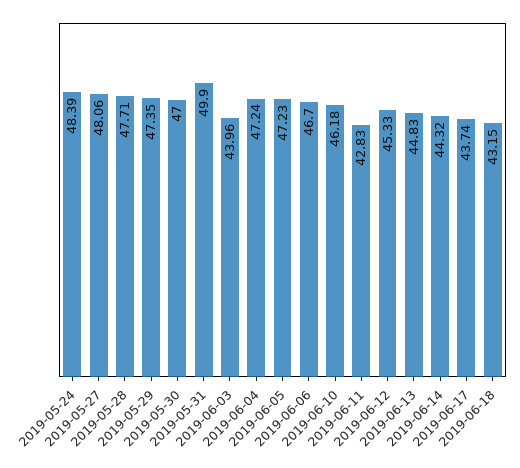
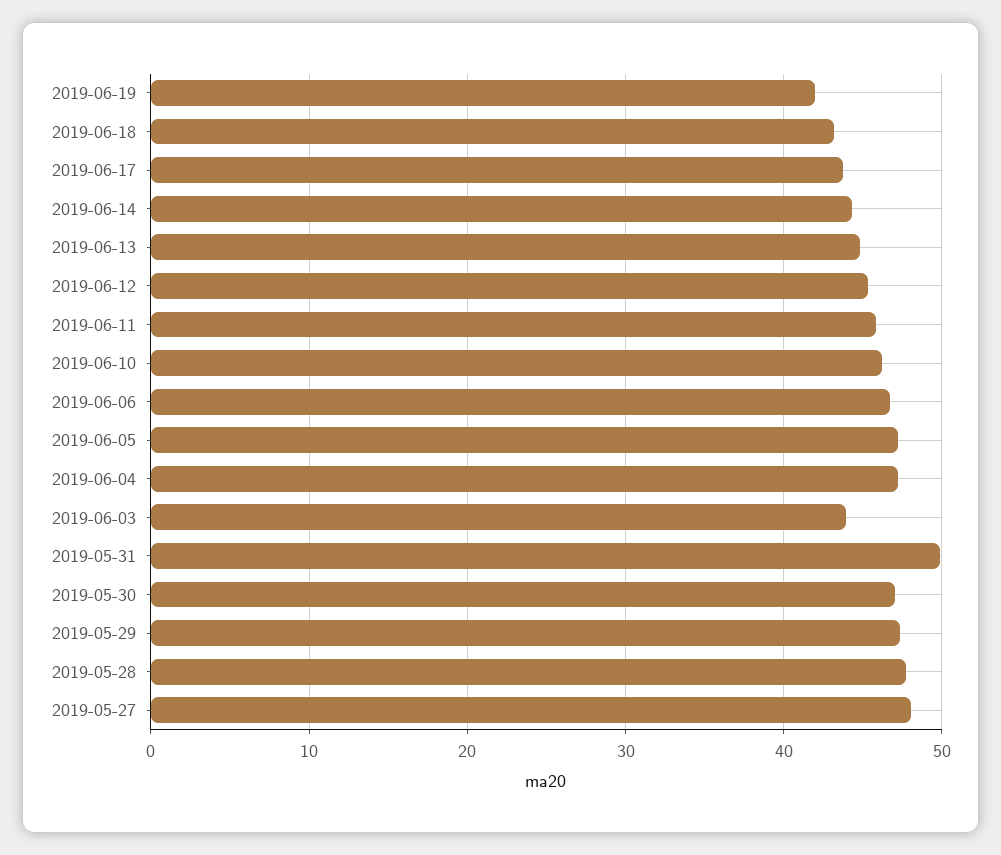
2019-05-24: 48.39 -> none
2019-06-11: 42.83 -> 46
2019-06-19: none -> 42

